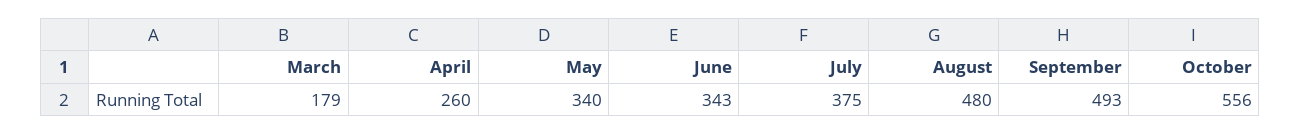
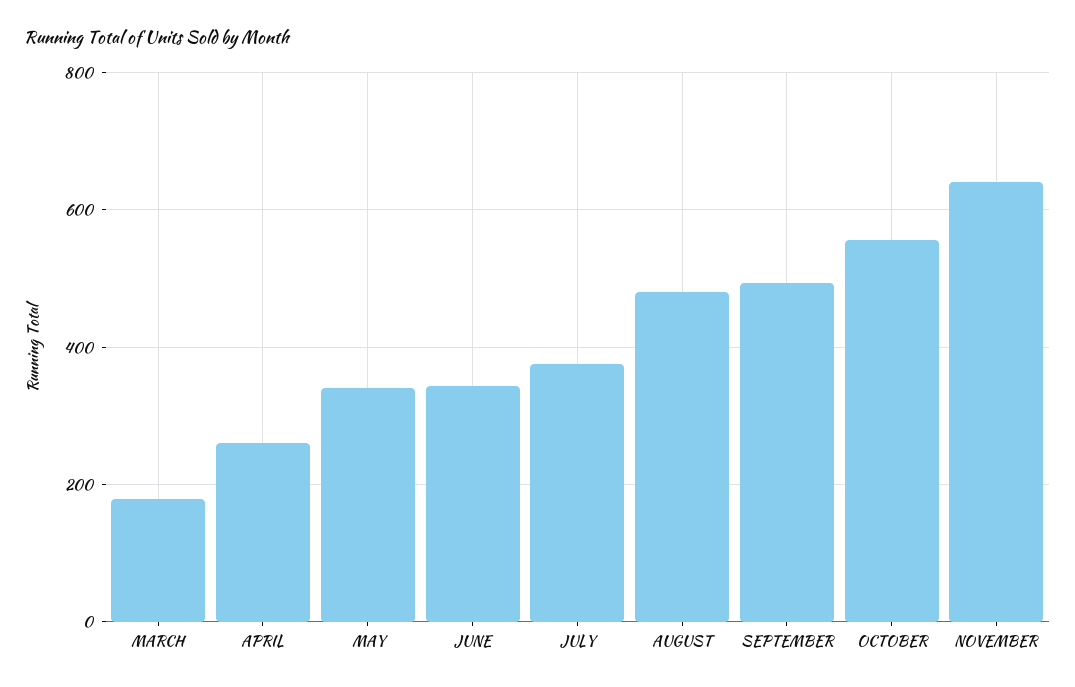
NOVEMBER: none -> 640

